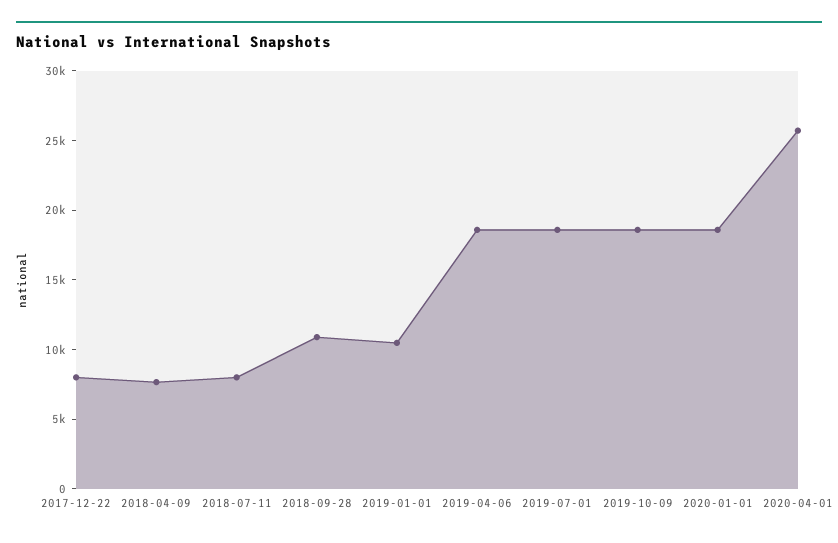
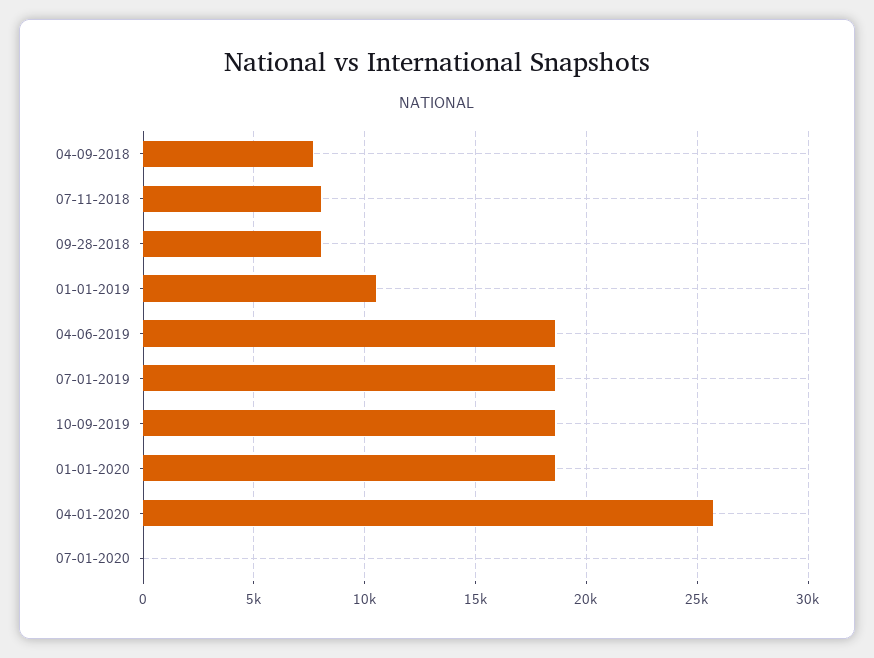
2017-12-22: 8000 -> none
2018-09-28: 11000 -> 8000
07-01-2020: none -> 0

